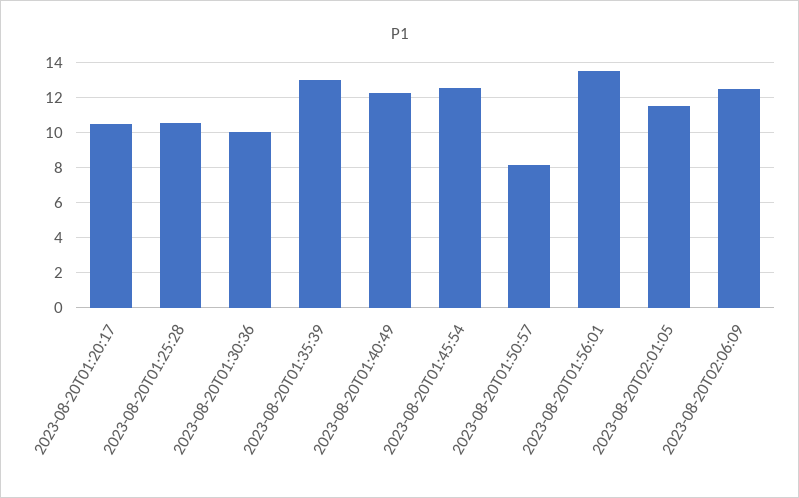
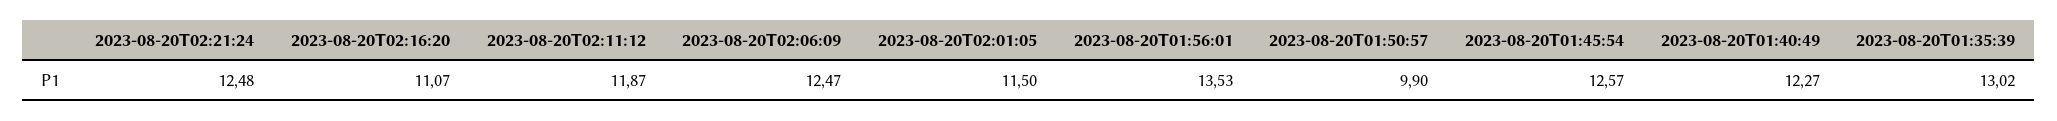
2023-08-20T01:20:17: 10.5 -> none
2023-08-20T01:25:28: 10.5 -> none
2023-08-20T01:30:36: 10 -> none
2023-08-20T01:50:57: 8 -> 9.9
2023-08-20T02:21:24: none -> 12.48
2023-08-20T02:16:20: none -> 11.07
2023-08-20T02:11:12: none -> 11.87

